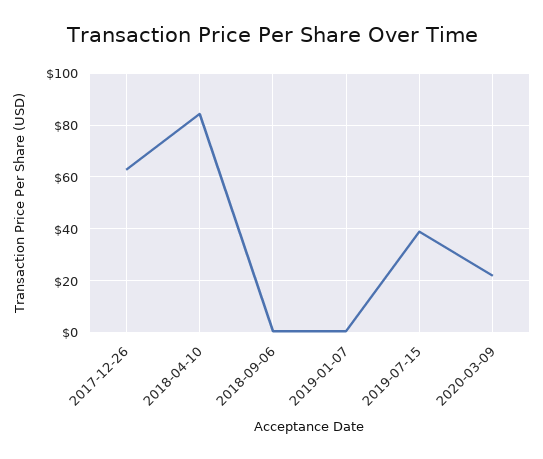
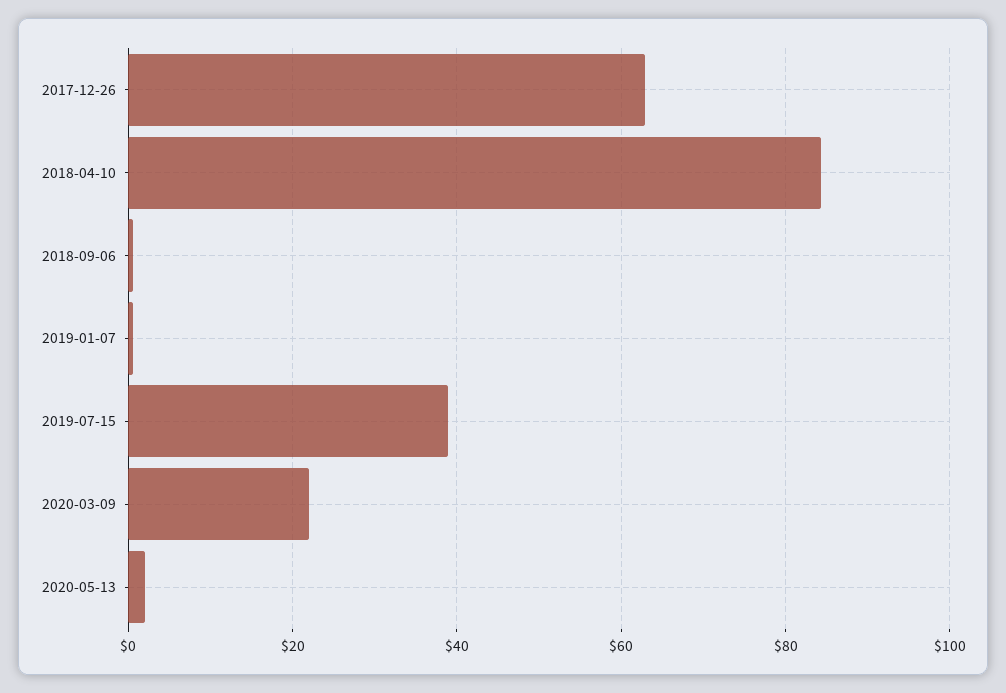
2020-05-13: none -> 2

